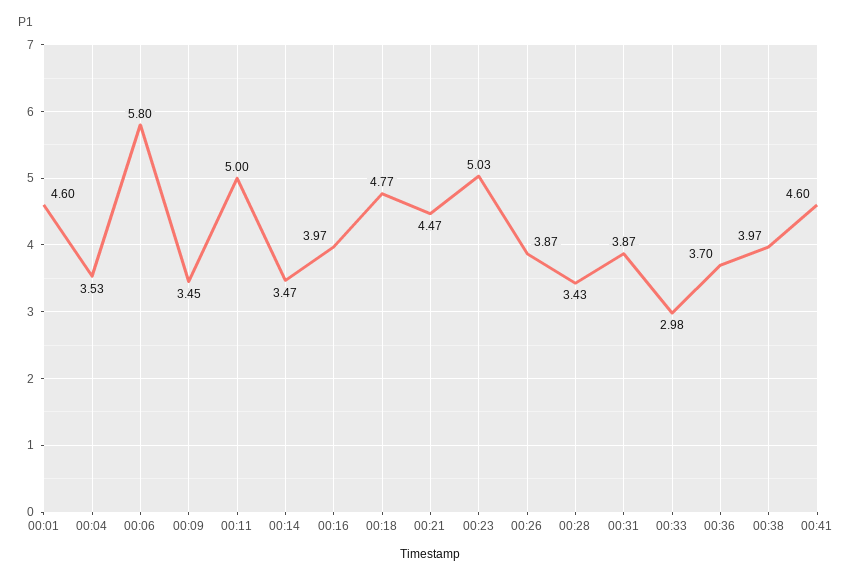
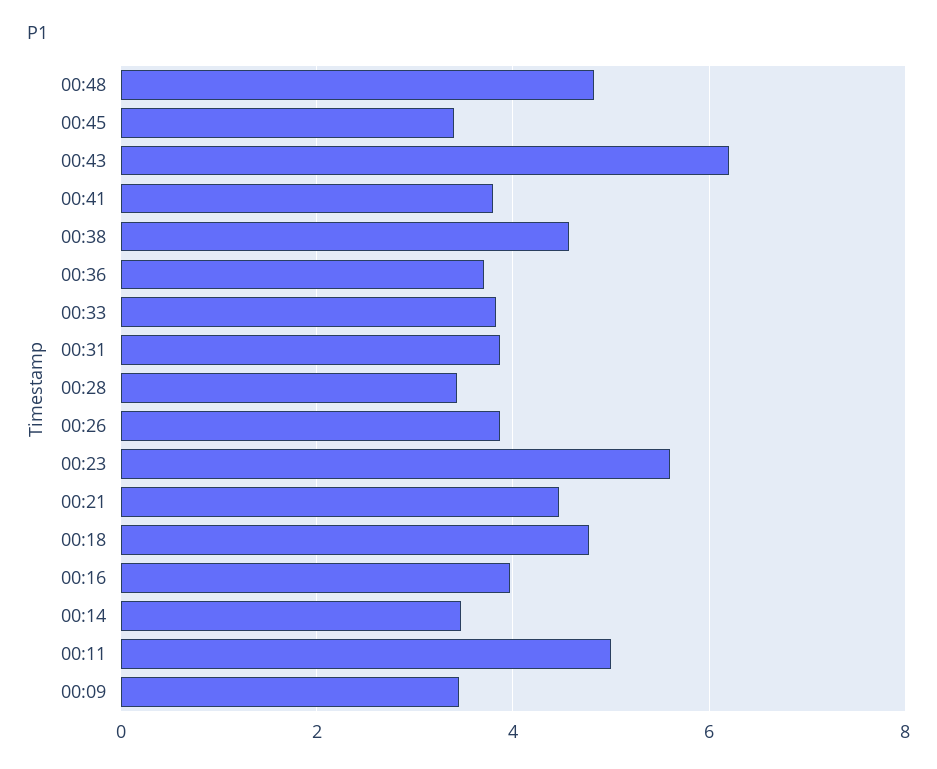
00:01: 4.6 -> none
00:04: 3.53 -> none
00:06: 5.8 -> none
00:23: 5.03 -> 5.6
00:33: 2.98 -> 3.8
00:38: 3.97 -> 4.6
00:41: 4.6 -> 3.8
00:48: none -> 4.8
00:45: none -> 3.4
00:43: none -> 6.2

